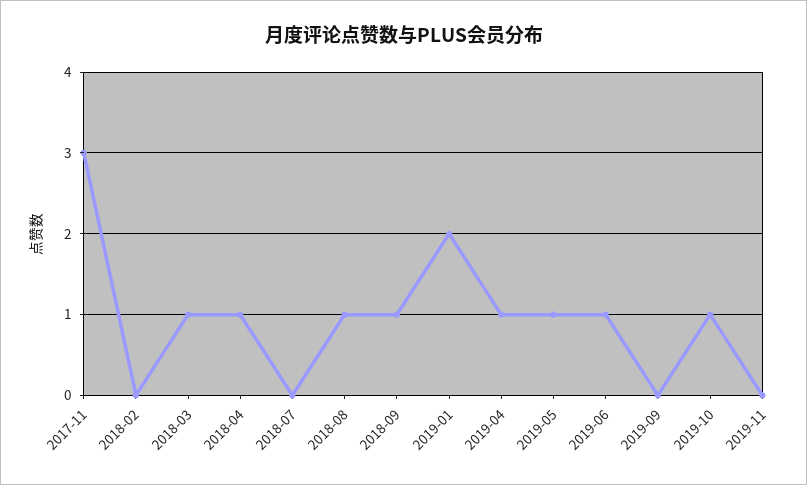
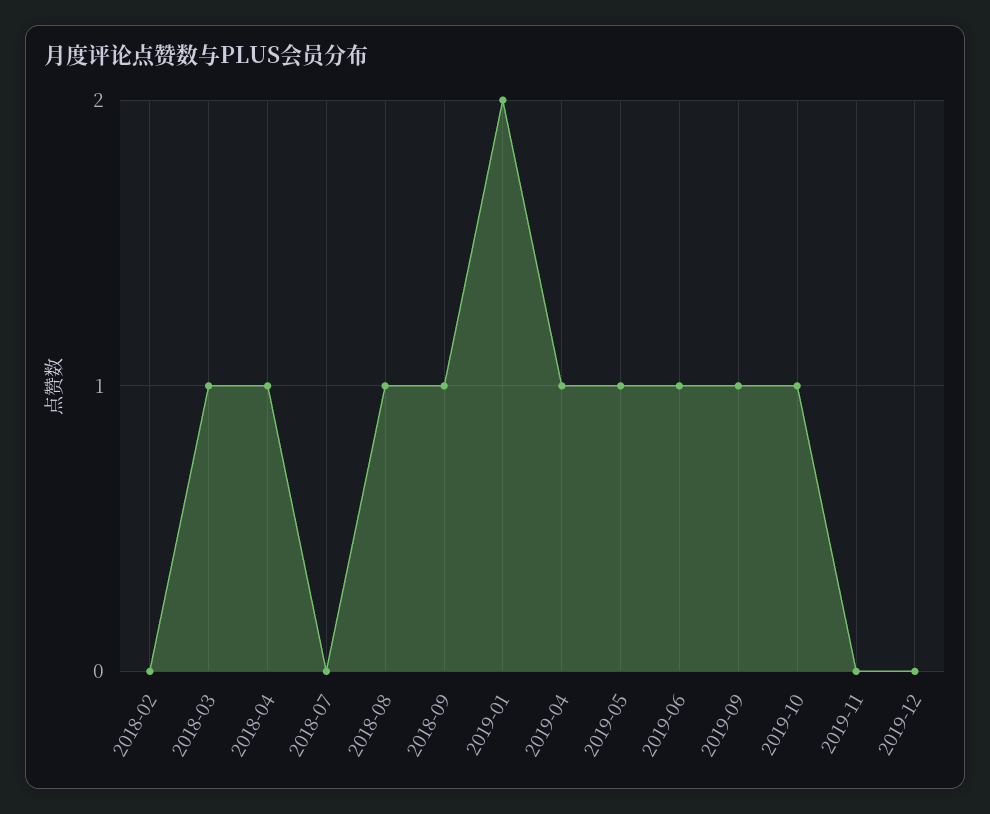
2017-11: 3 -> none
2019-09: 0 -> 1
2019-12: none -> 0

